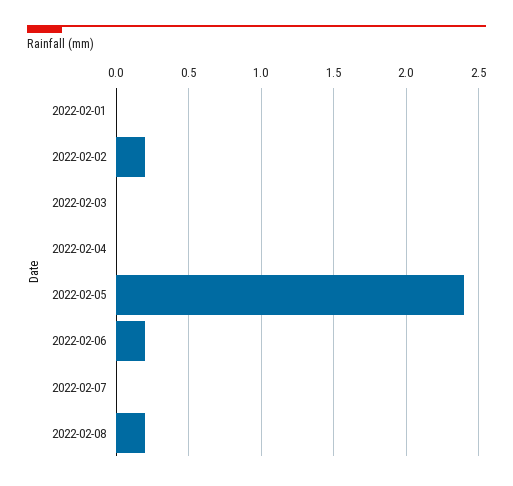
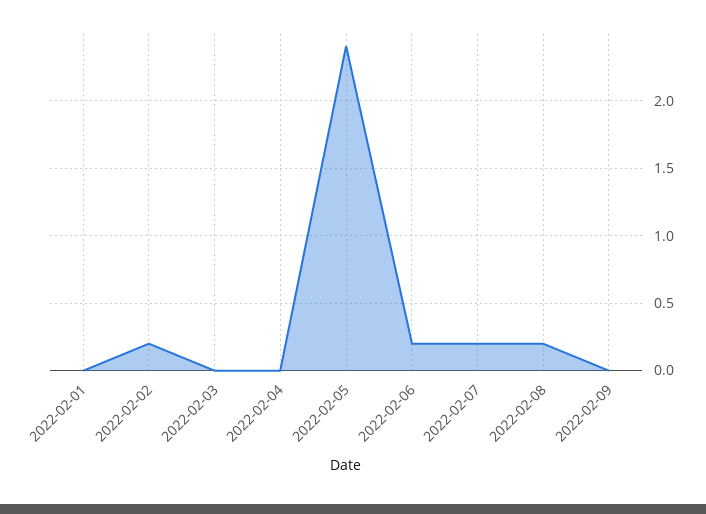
2022-02-07: 0 -> 0.2
2022-02-09: none -> 0

